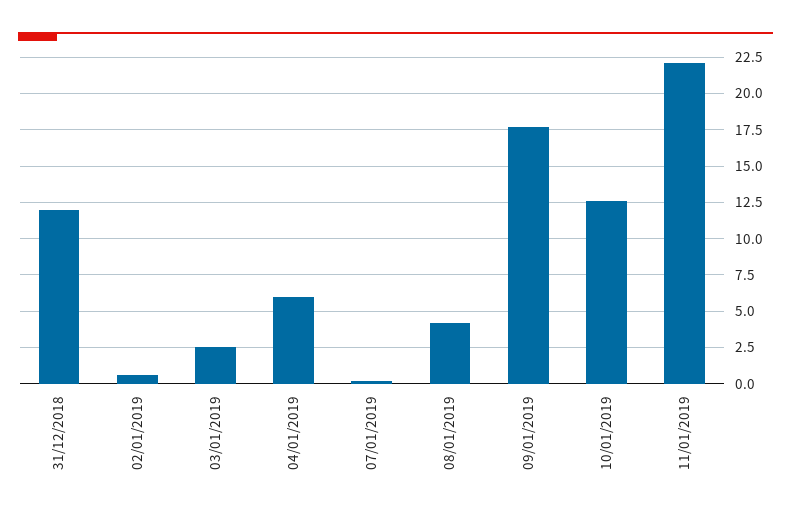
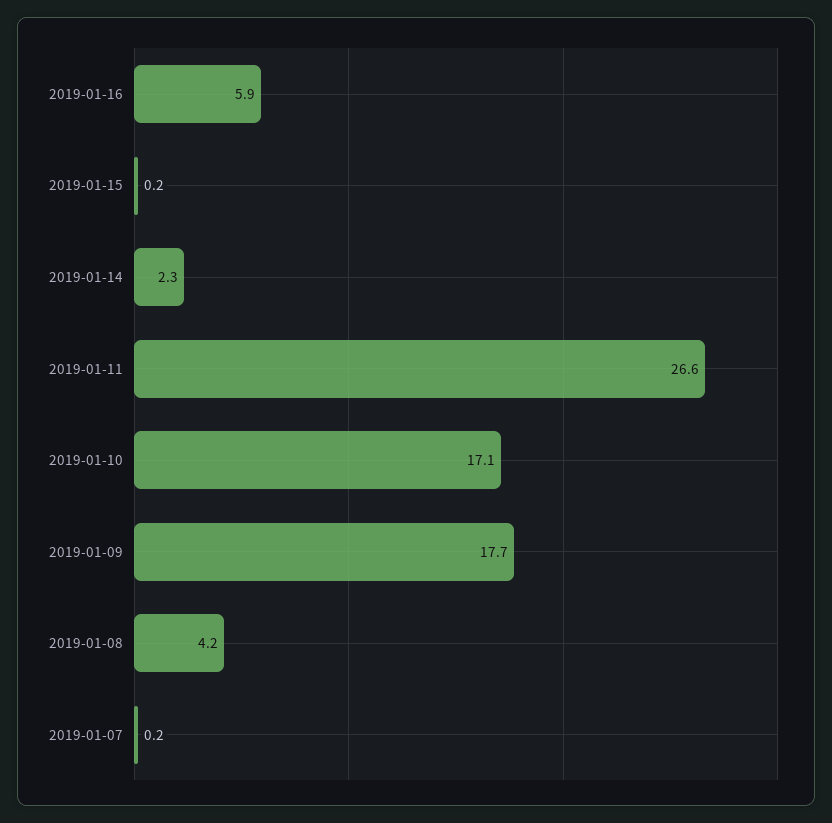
31/12/2018: 12 -> none
02/01/2019: 0.5 -> none
03/01/2019: 2.5 -> none
04/01/2019: 6 -> none
10/01/2019: 12.5 -> 17.1
11/01/2019: 22 -> 26.6
2019-01-16: none -> 5.9
2019-01-15: none -> 0.2
2019-01-14: none -> 2.3

